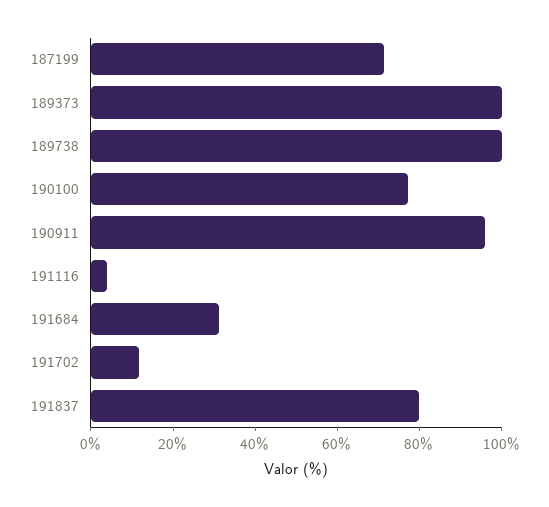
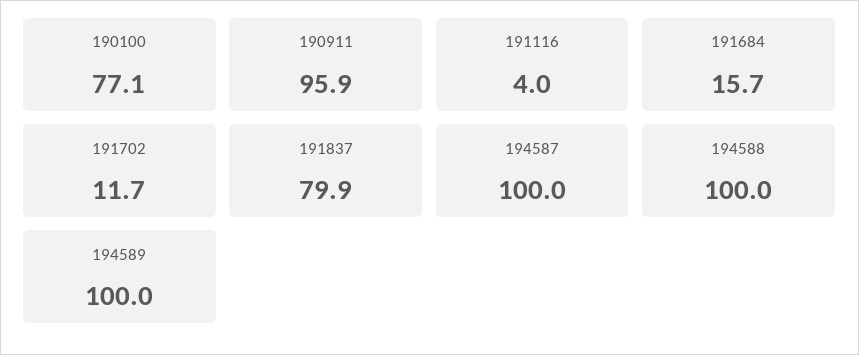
187199: 70 -> none
189373: 100 -> none
189738: 100 -> none
191684: 30 -> 15.7
194587: none -> 100
194588: none -> 100
194589: none -> 100

